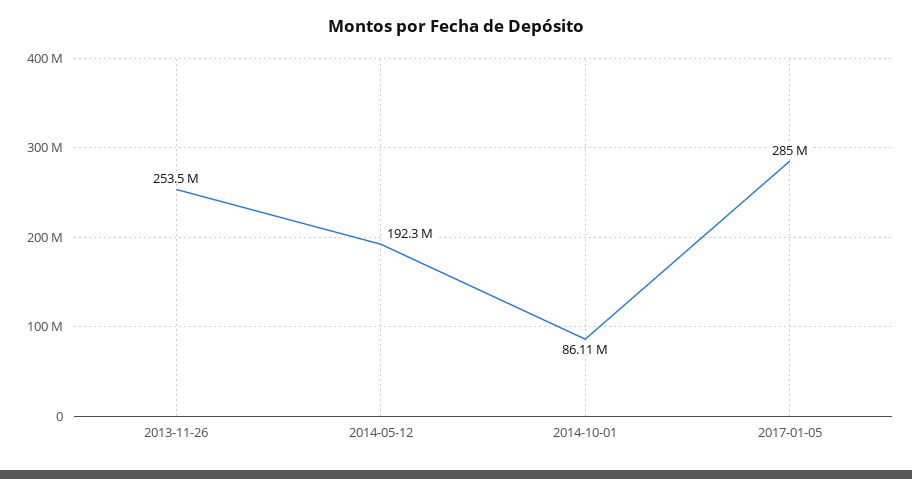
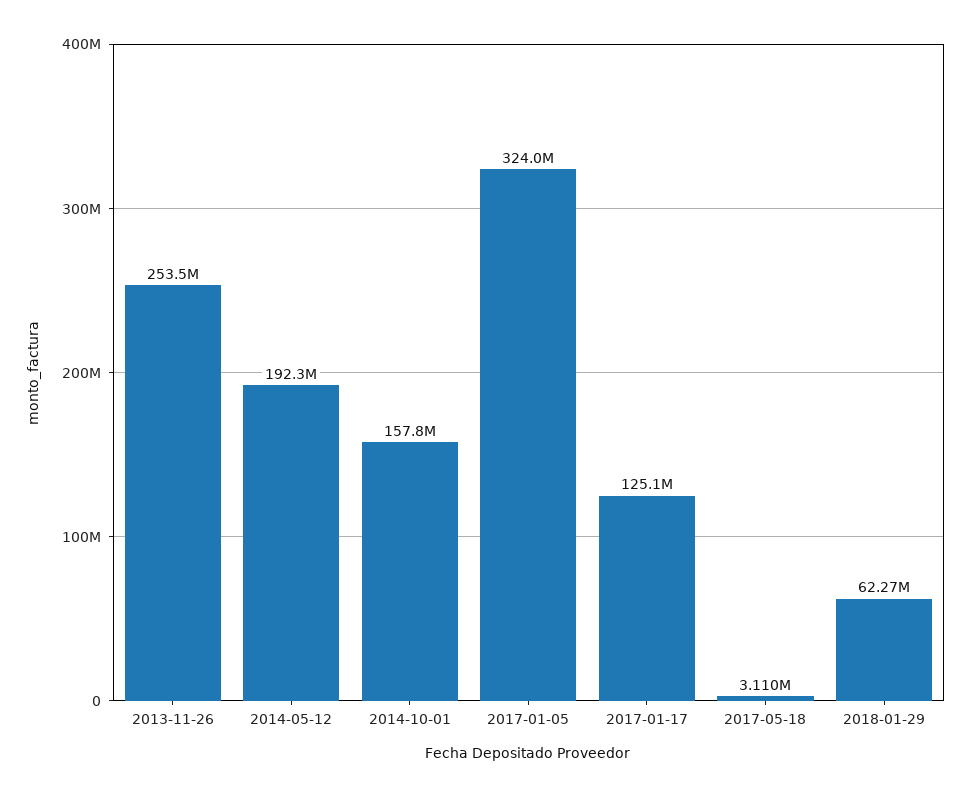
2014-10-01: 86110000 -> 157800000
2017-01-05: 285000000 -> 324000000
2017-01-17: none -> 125100000
2017-05-18: none -> 3110000
2018-01-29: none -> 62270000

